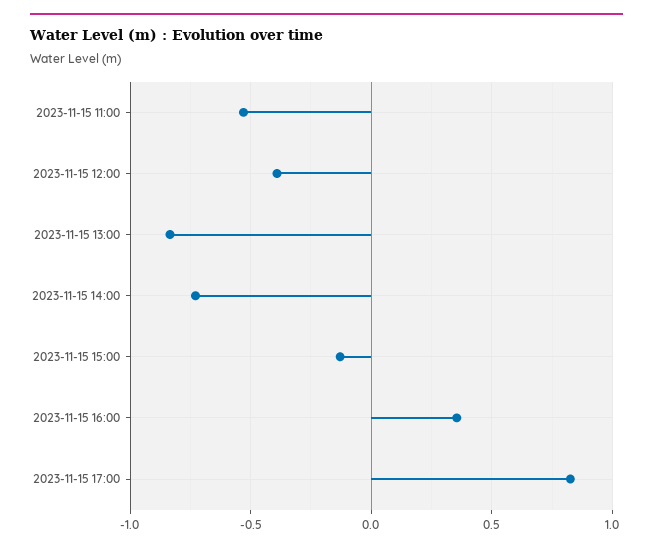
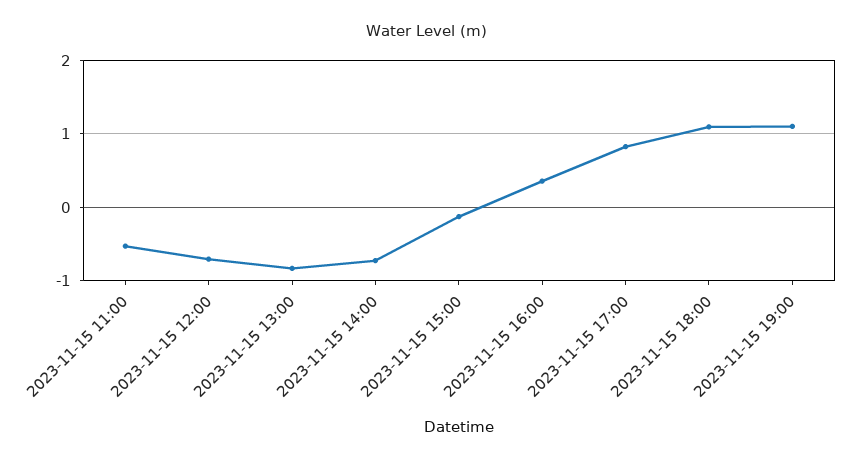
2023-11-15 12:00: -0.4 -> -0.7
2023-11-15 18:00: none -> 1.1
2023-11-15 19:00: none -> 1.1

